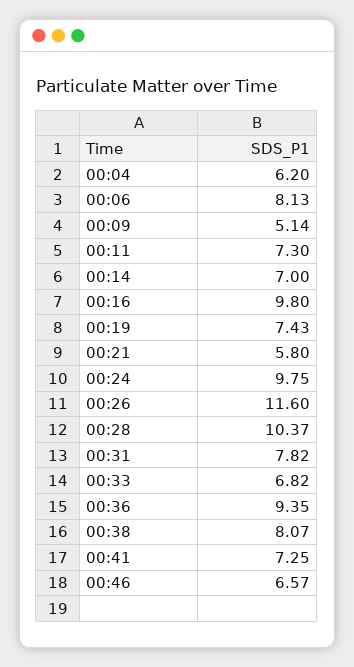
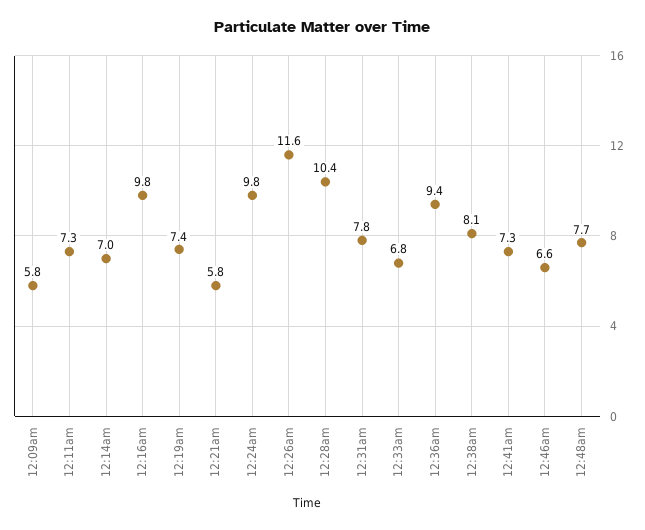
00:04: 6.2 -> none
00:06: 8.13 -> none
00:09: 5.14 -> 5.8
12:48am: none -> 7.7

